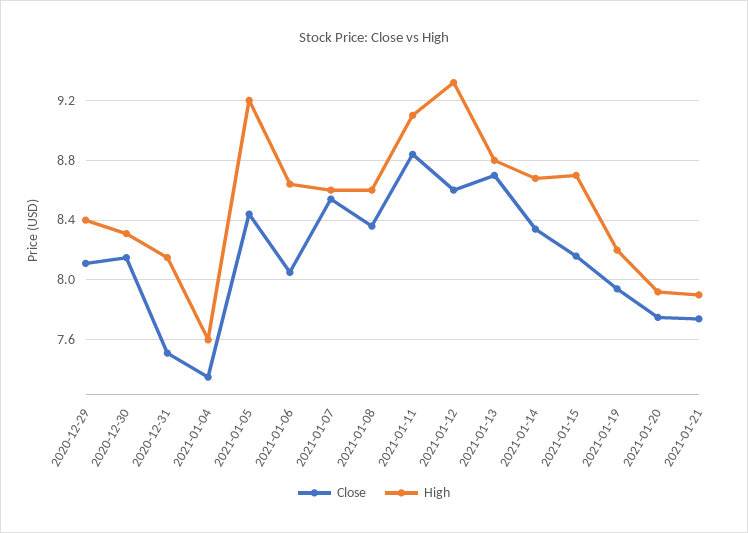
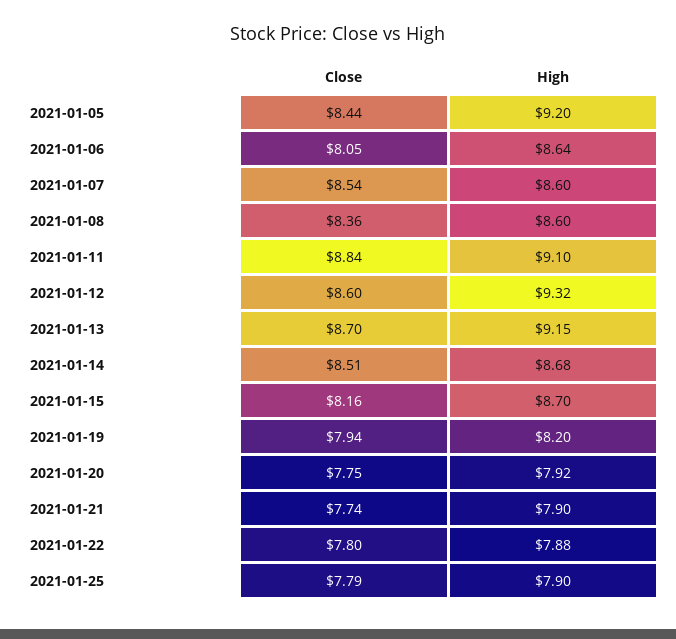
Close, 2020-12-29: 8.1 -> none
High, 2020-12-29: 8.4 -> none
Close, 2020-12-30: 8.15 -> none
High, 2020-12-30: 8.3 -> none
Close, 2020-12-31: 7.5 -> none
High, 2020-12-31: 8.15 -> none
Close, 2021-01-04: 7.35 -> none
High, 2021-01-04: 7.6 -> none
High, 2021-01-13: 8.8 -> 9.15
Close, 2021-01-14: 8.35 -> 8.51
Close, 2021-01-22: none -> 7.8
High, 2021-01-22: none -> 7.88
Close, 2021-01-25: none -> 7.79
High, 2021-01-25: none -> 7.9

